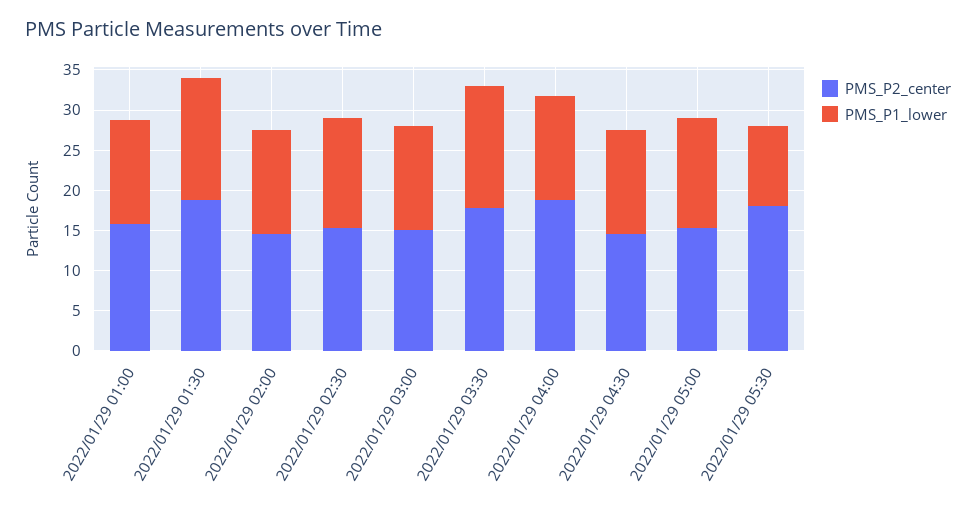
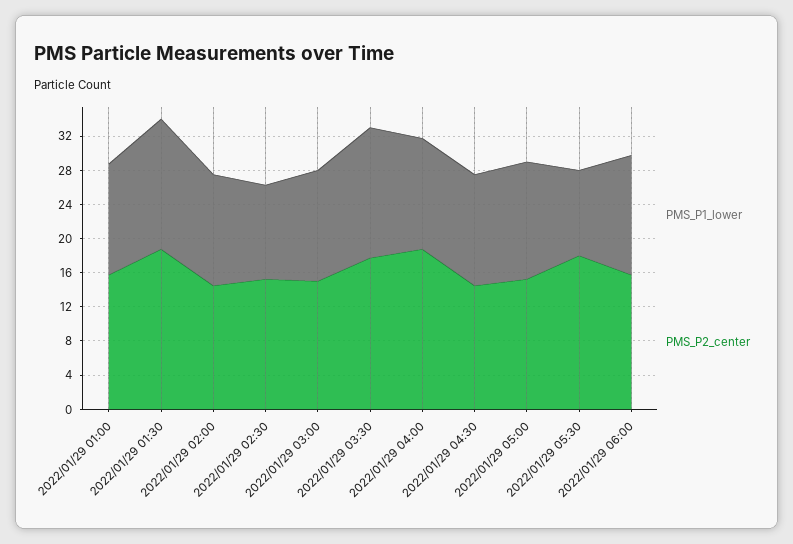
PMS_P1_lower, 2022/01/29 02:30: 14 -> 11
PMS_P1_lower, 2022/01/29 06:00: none -> 14
PMS_P2_center, 2022/01/29 06:00: none -> 16

